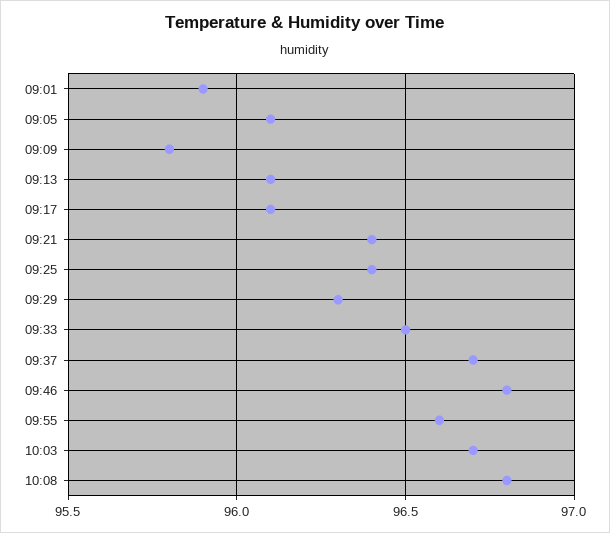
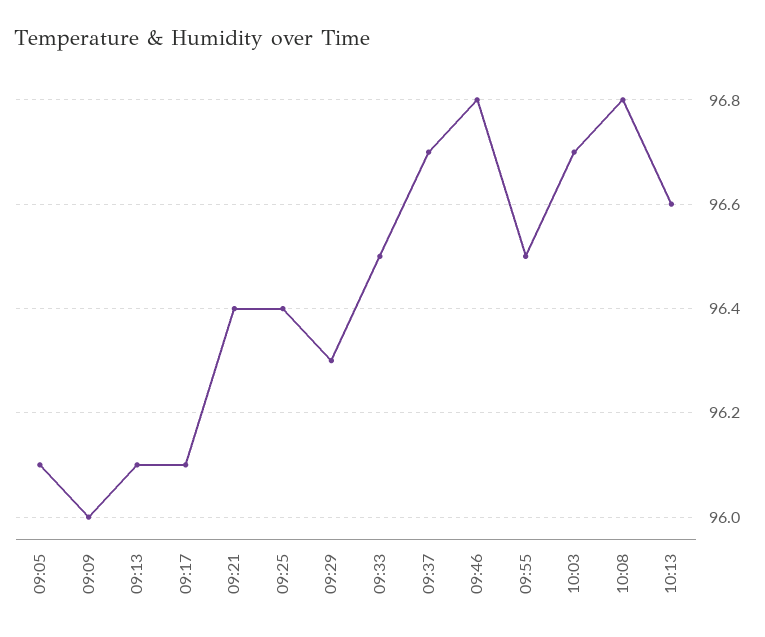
09:01: 95.9 -> none
09:09: 95.8 -> 96
09:55: 96.6 -> 96.5
10:13: none -> 96.6

